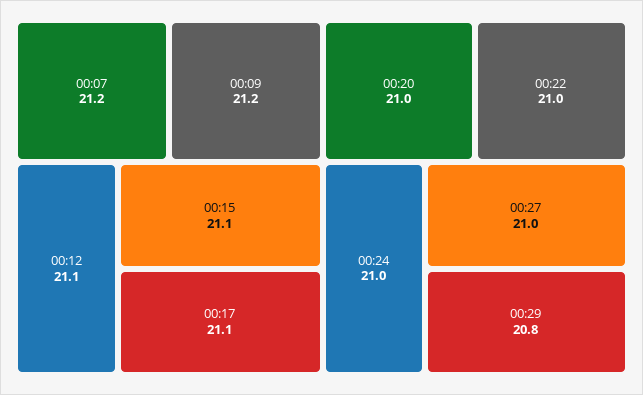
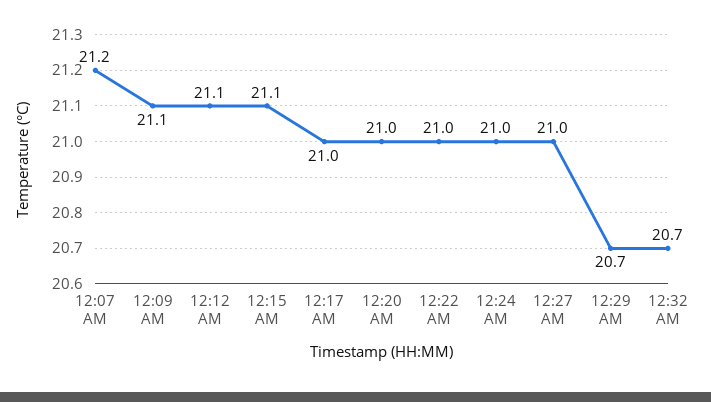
00:09: 21.2 -> 21.1
00:17: 21.1 -> 21
00:29: 20.8 -> 20.7
12:32 AM: none -> 20.7

